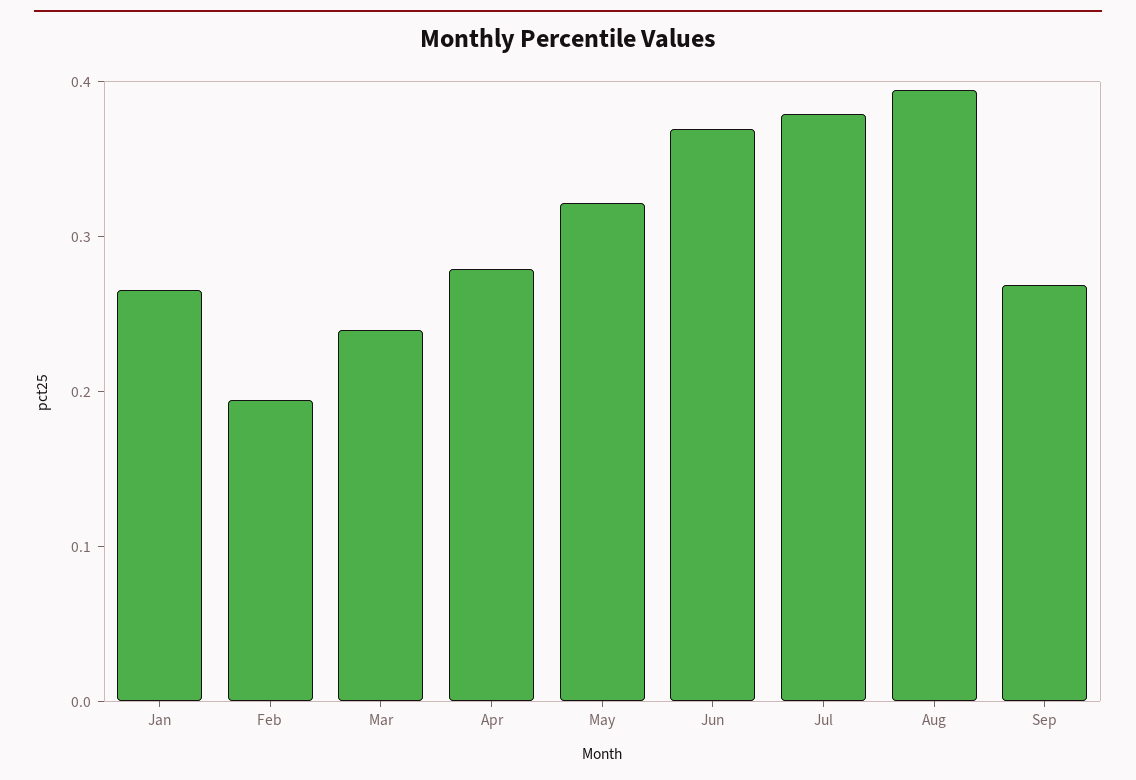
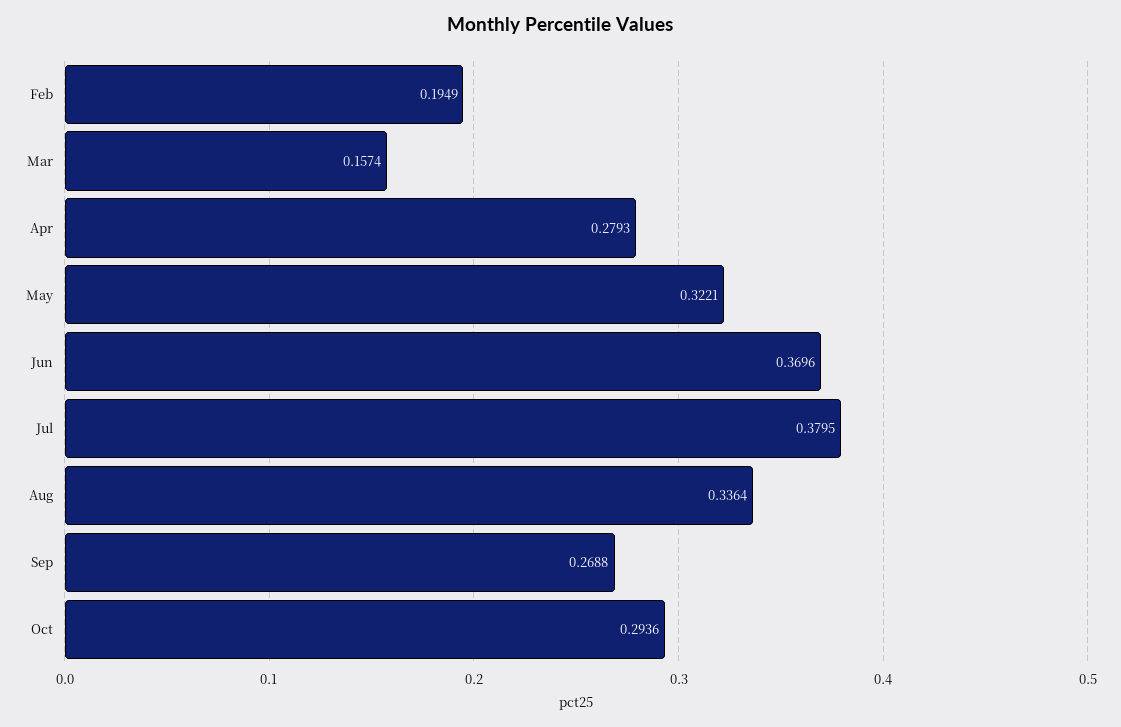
Jan: 0.26 -> none
Mar: 0.24 -> 0.1574
Aug: 0.4 -> 0.3364
Oct: none -> 0.2936

